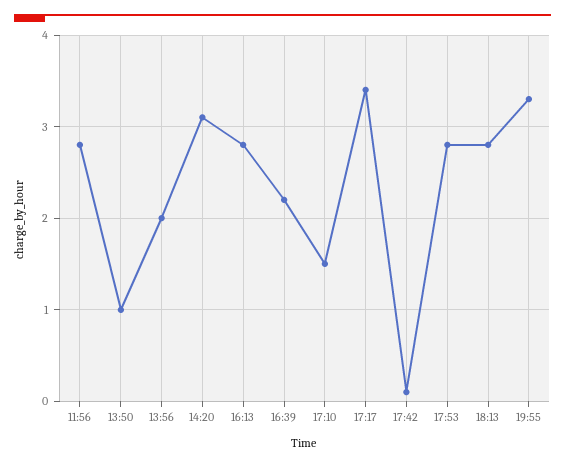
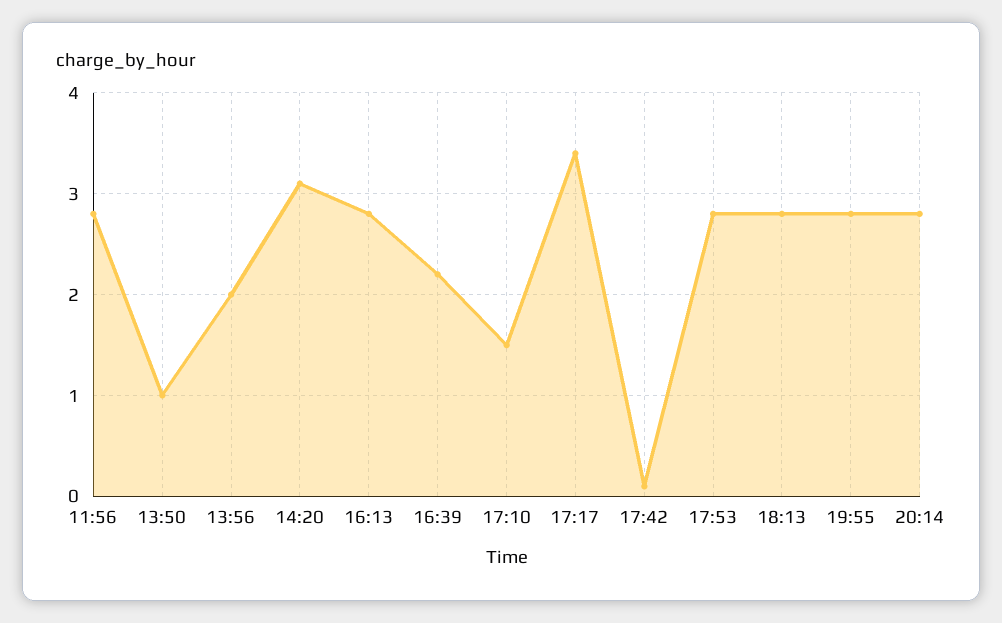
19:55: 3.3 -> 2.8
20:14: none -> 2.8

